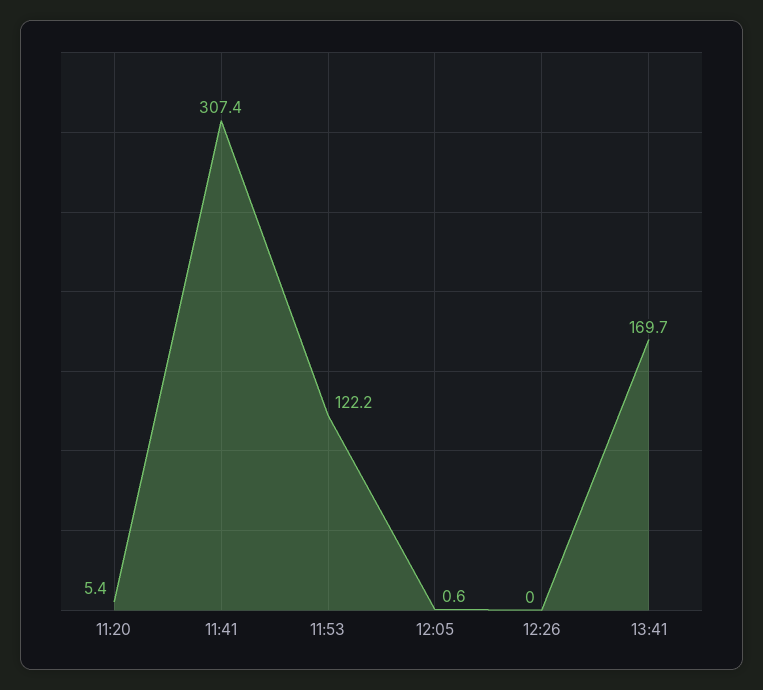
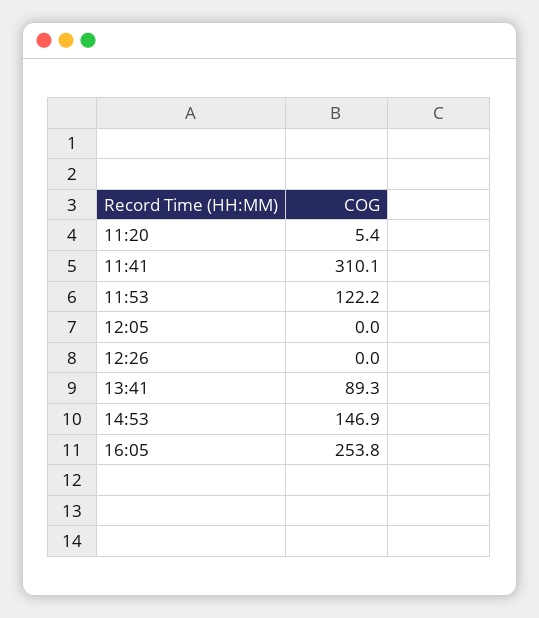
11:41: 307.4 -> 310.1
12:05: 0.6 -> 0
13:41: 169.7 -> 89.3
14:53: none -> 146.9
16:05: none -> 253.8

